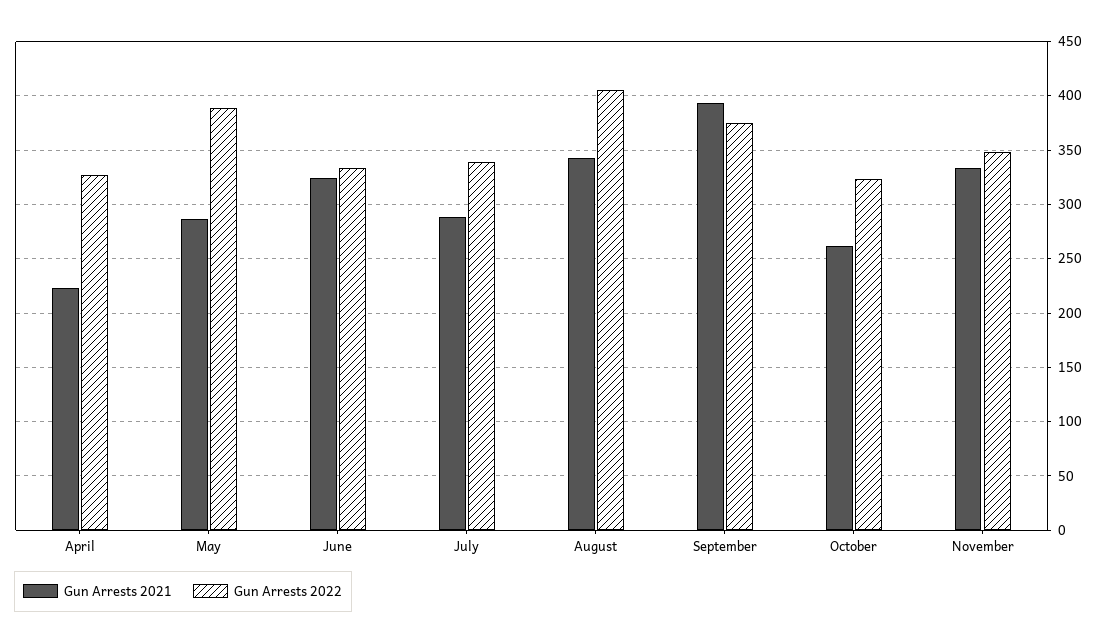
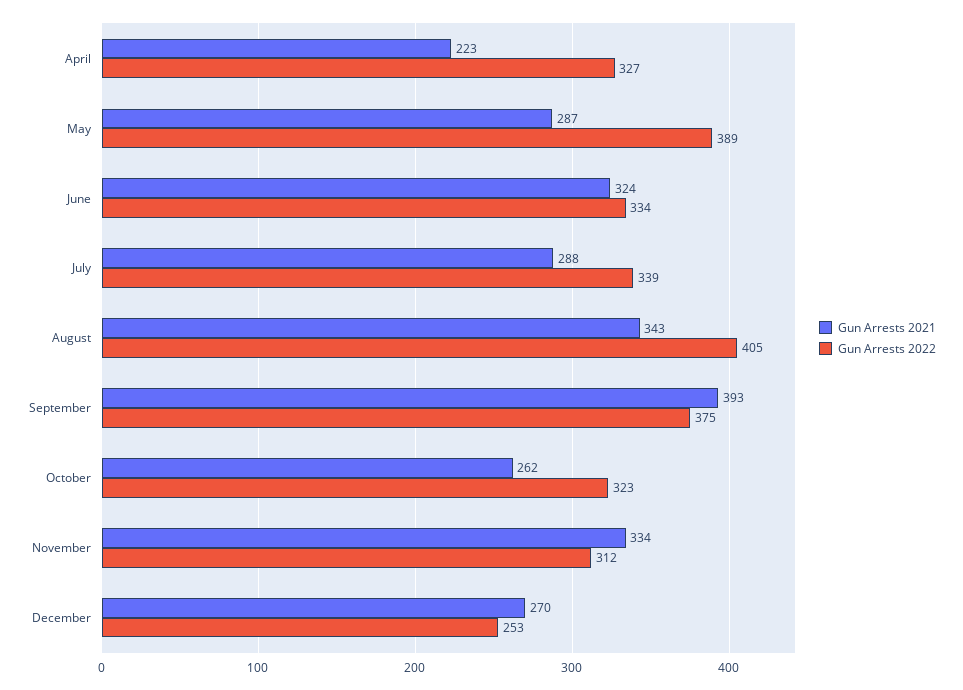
Gun Arrests 2022, November: 350 -> 312
Gun Arrests 2021, December: none -> 270
Gun Arrests 2022, December: none -> 253

